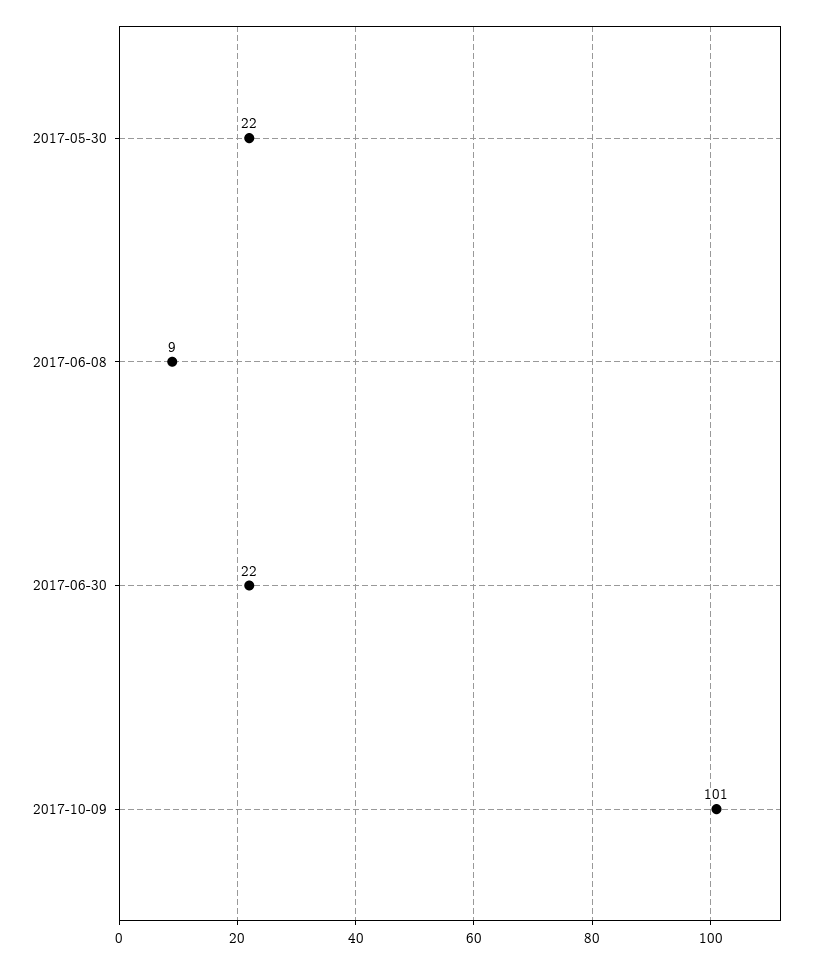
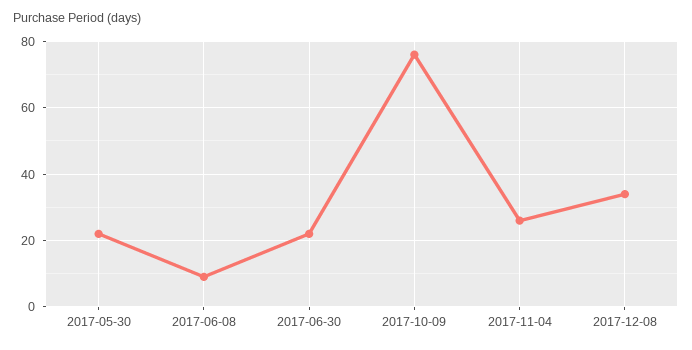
2017-10-09: 101 -> 75
2017-11-04: none -> 25
2017-12-08: none -> 35

